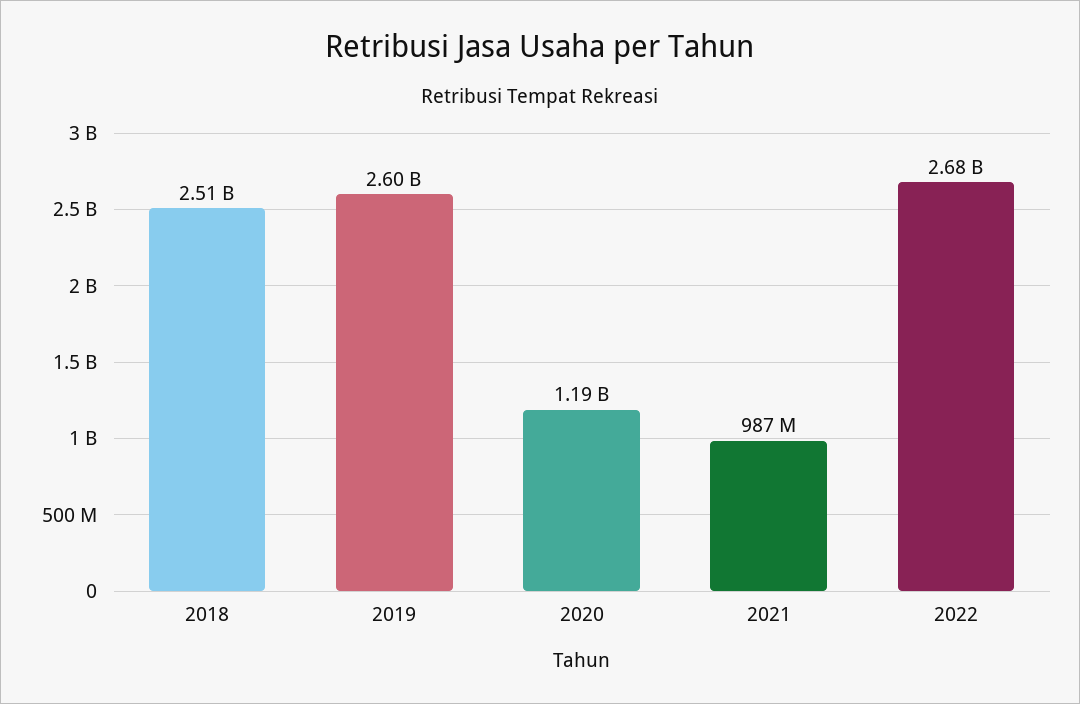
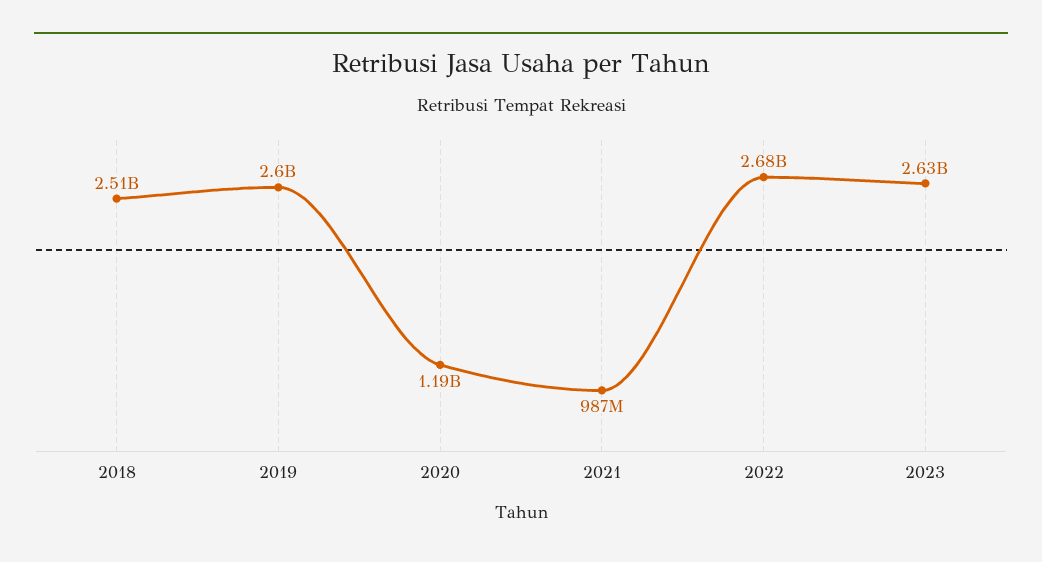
2023: none -> 2630000000

